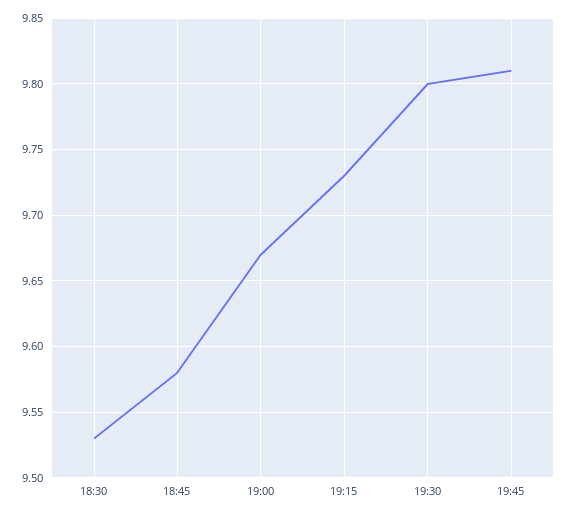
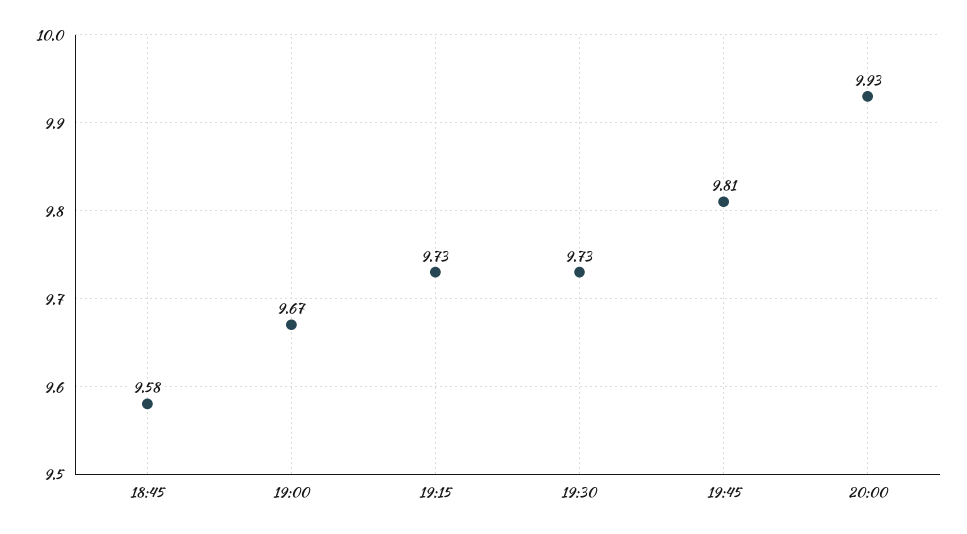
18:30: 9.53 -> none
19:30: 9.8 -> 9.73
20:00: none -> 9.93

